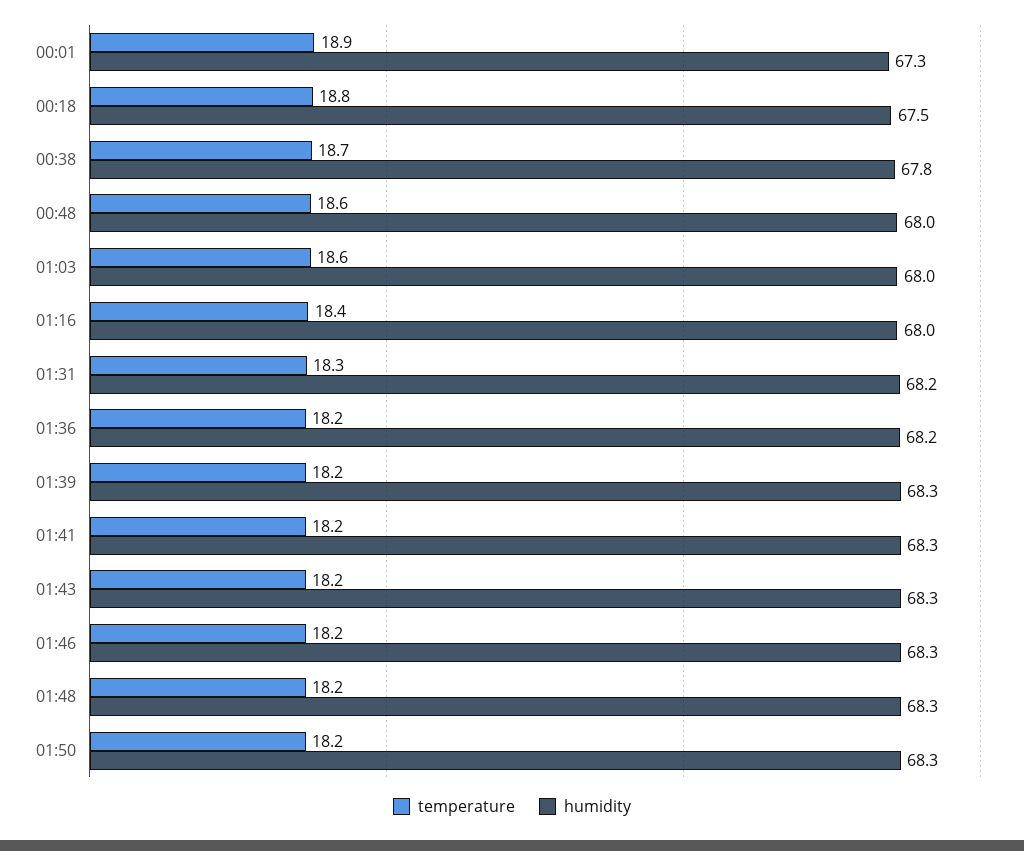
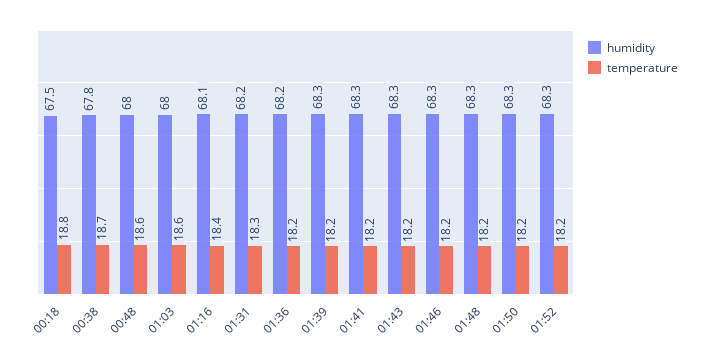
temperature, 00:01: 18.9 -> none
humidity, 00:01: 67.3 -> none
humidity, 01:16: 68 -> 68.1
humidity, 01:52: none -> 68.3
temperature, 01:52: none -> 18.2

